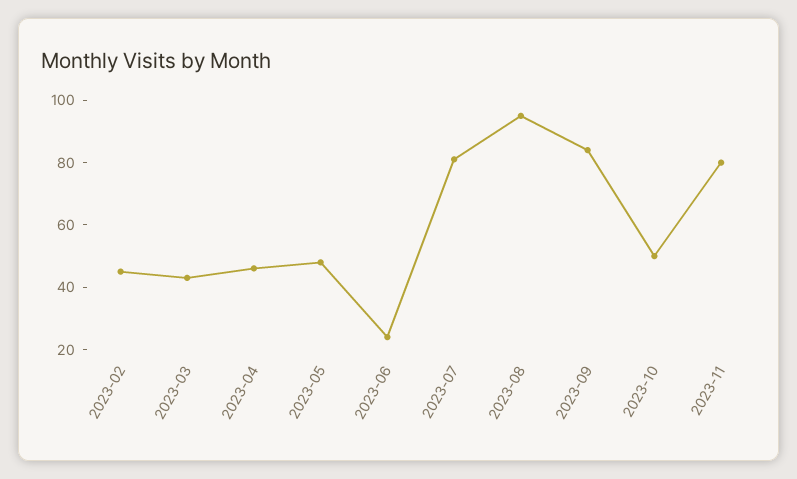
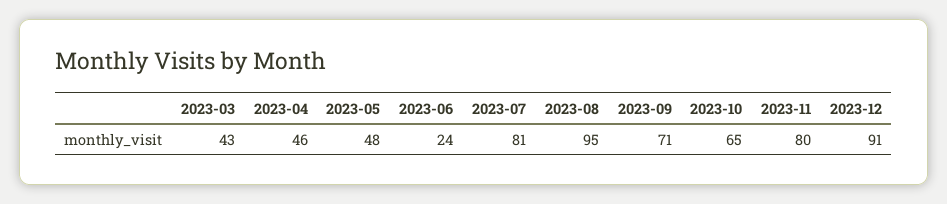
2023-02: 45 -> none
2023-09: 85 -> 71
2023-10: 50 -> 65
2023-12: none -> 91

